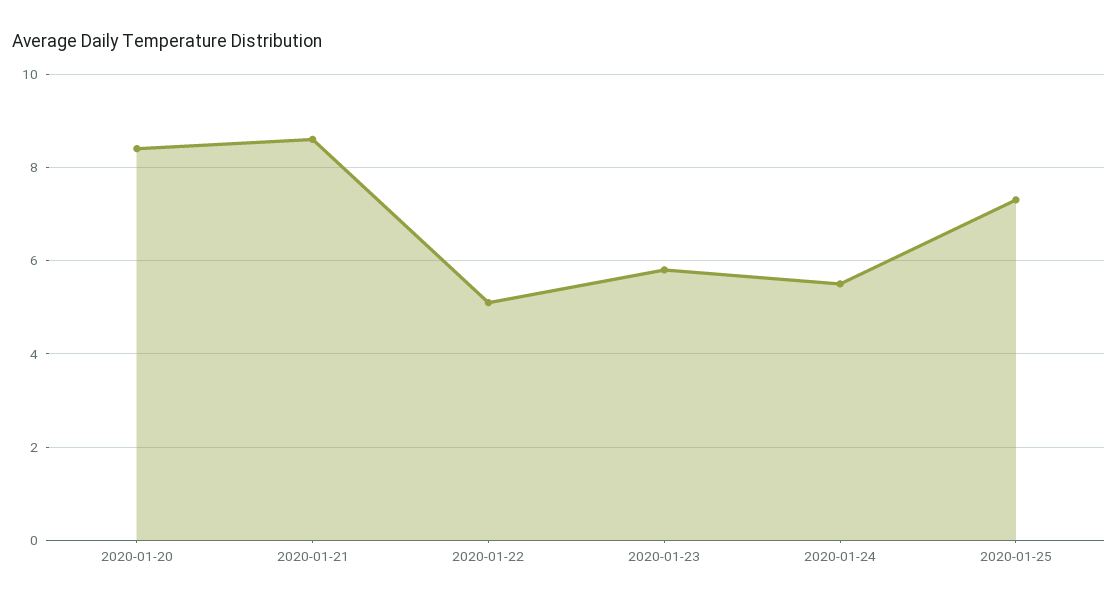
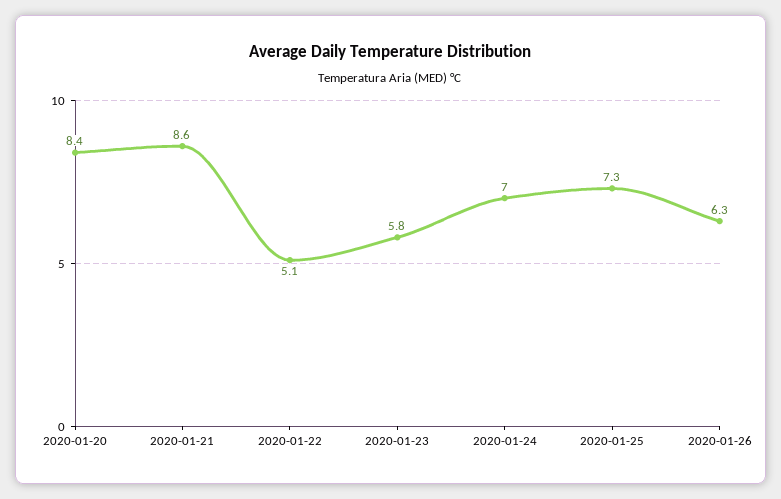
2020-01-24: 5.5 -> 7
2020-01-26: none -> 6.3

